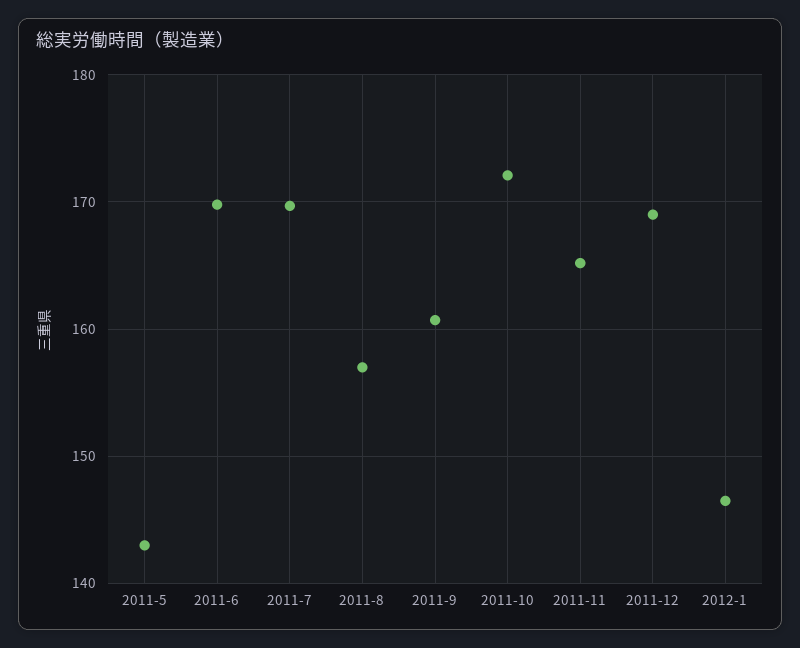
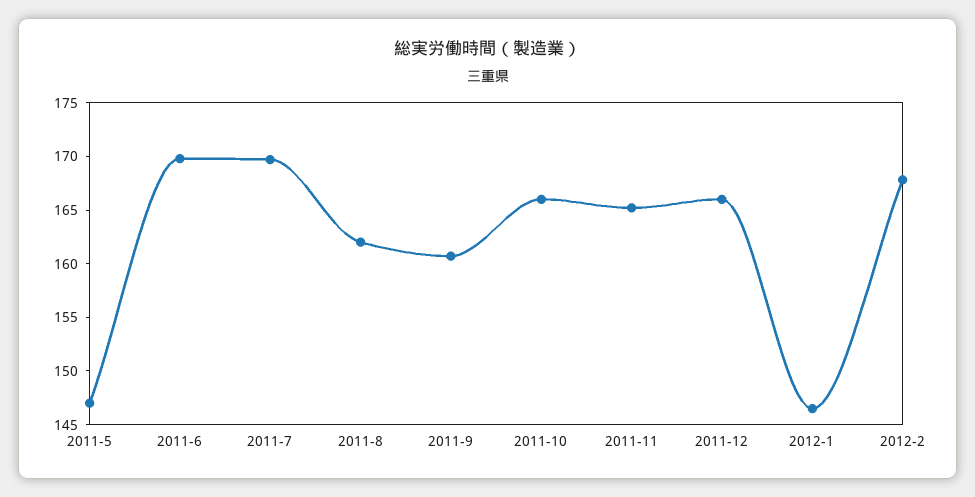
2011-5: 143 -> 147
2011-8: 157 -> 162
2011-10: 172 -> 166
2011-12: 169 -> 166
2012-2: none -> 168

